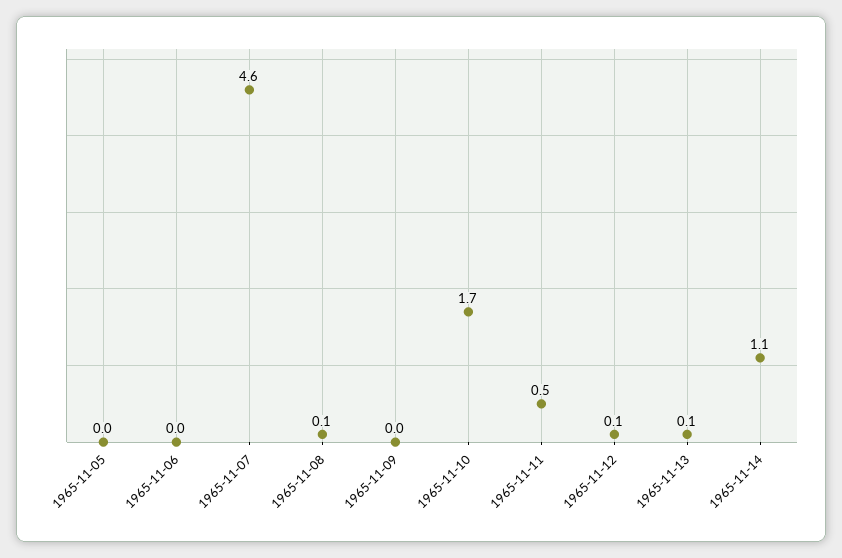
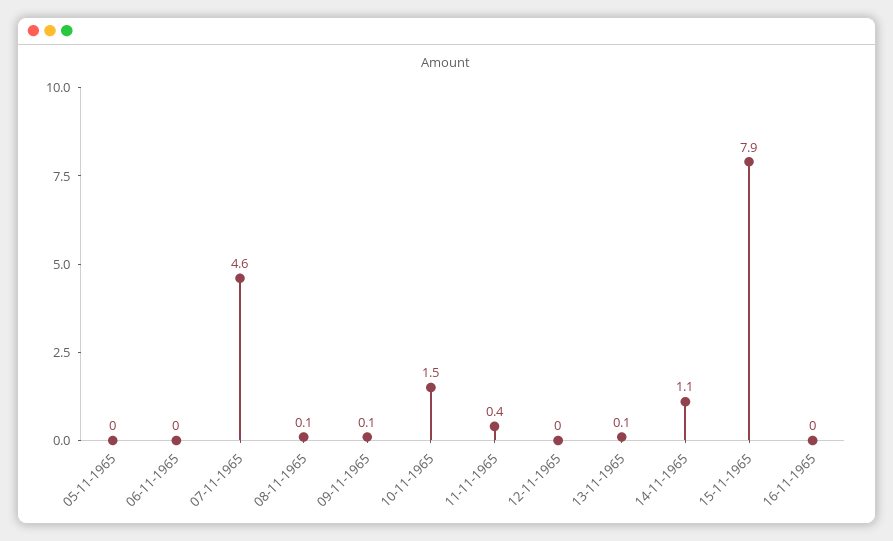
1965-11-09: 0 -> 0.1
1965-11-10: 1.7 -> 1.5
1965-11-11: 0.5 -> 0.4
1965-11-12: 0.1 -> 0
15-11-1965: none -> 7.9
16-11-1965: none -> 0

